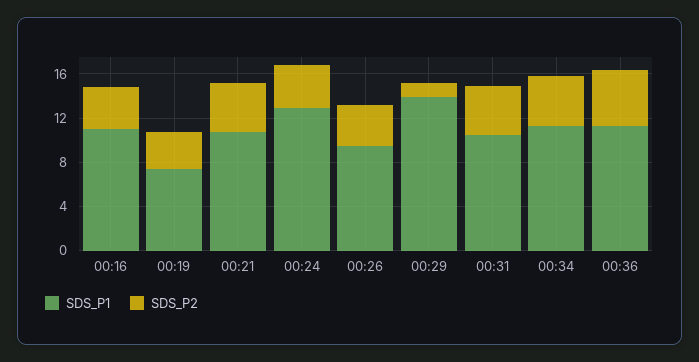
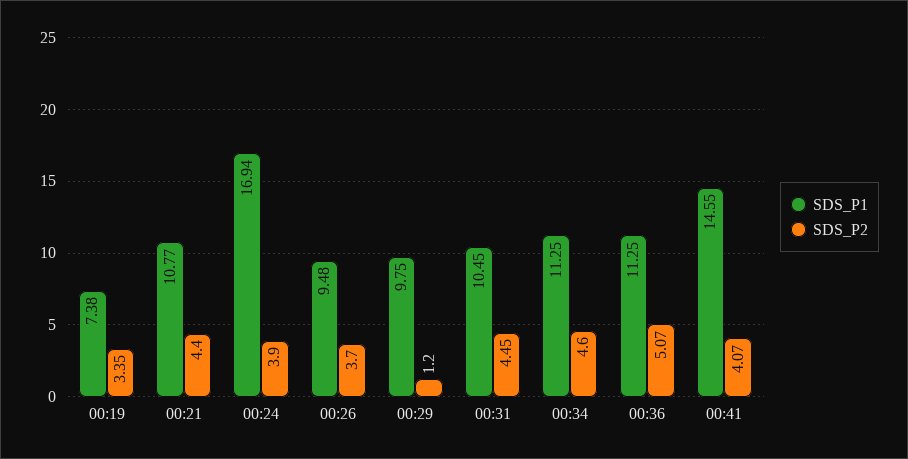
SDS_P1, 00:16: 11 -> none
SDS_P2, 00:16: 4 -> none
SDS_P1, 00:24: 13 -> 16.94
SDS_P1, 00:29: 14 -> 9.75
SDS_P1, 00:41: none -> 14.55
SDS_P2, 00:41: none -> 4.07

